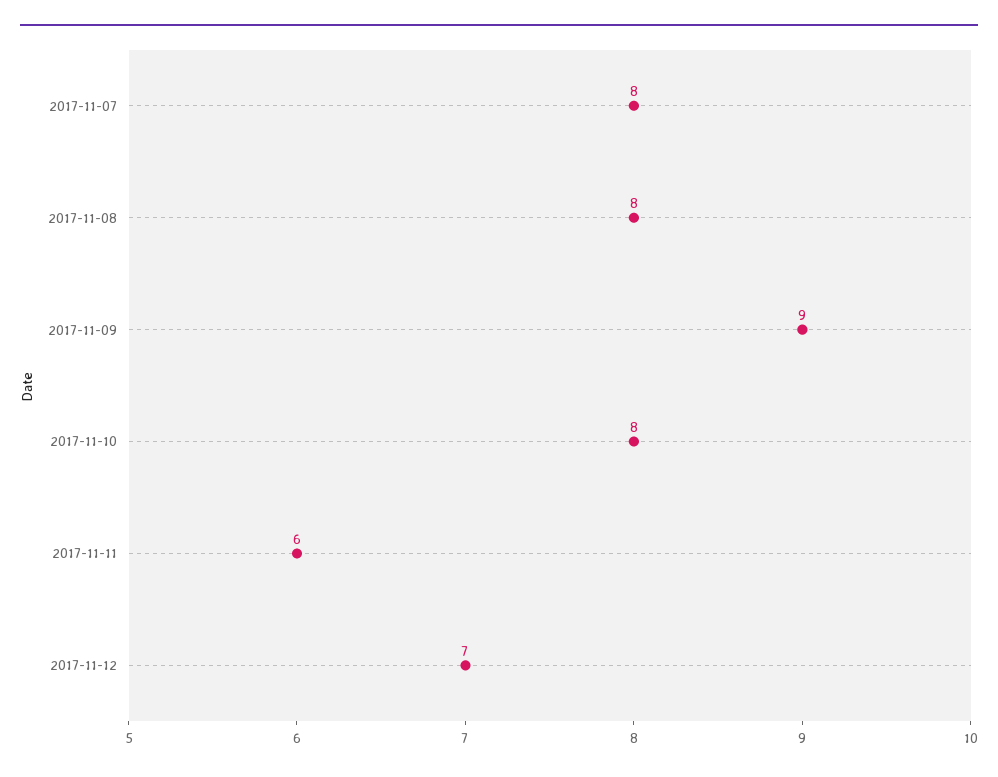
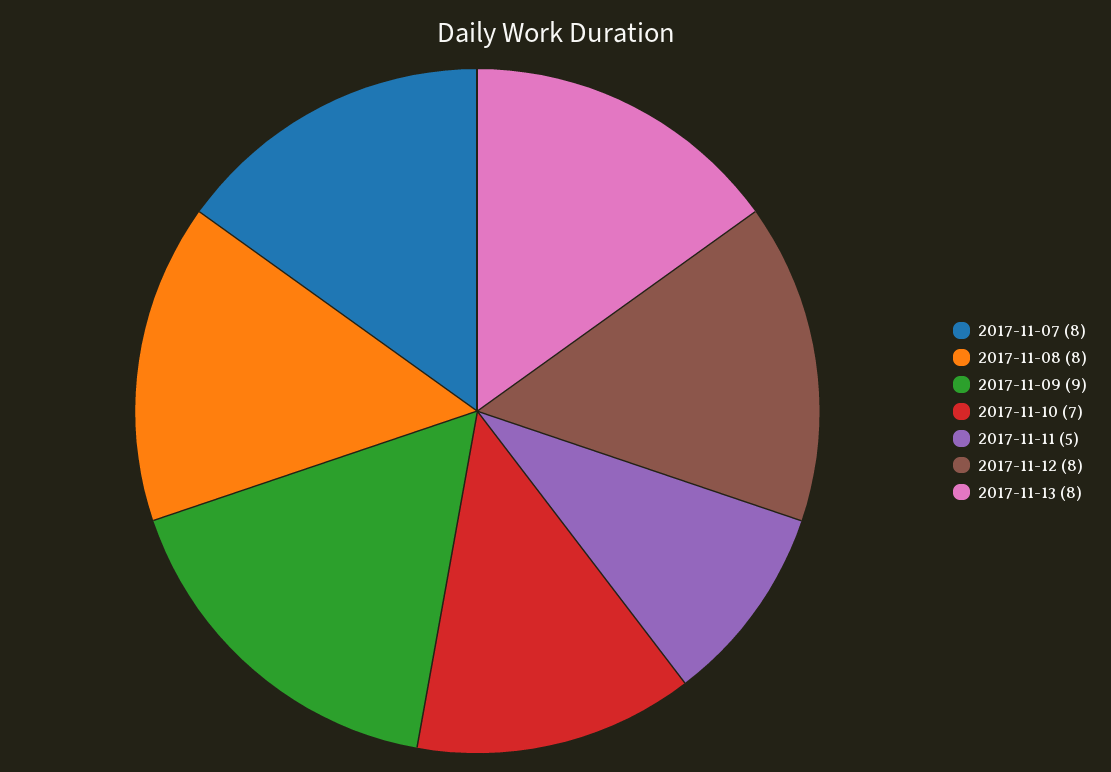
2017-11-10: 8 -> 7
2017-11-11: 6 -> 5
2017-11-12: 7 -> 8
2017-11-13: none -> 8

